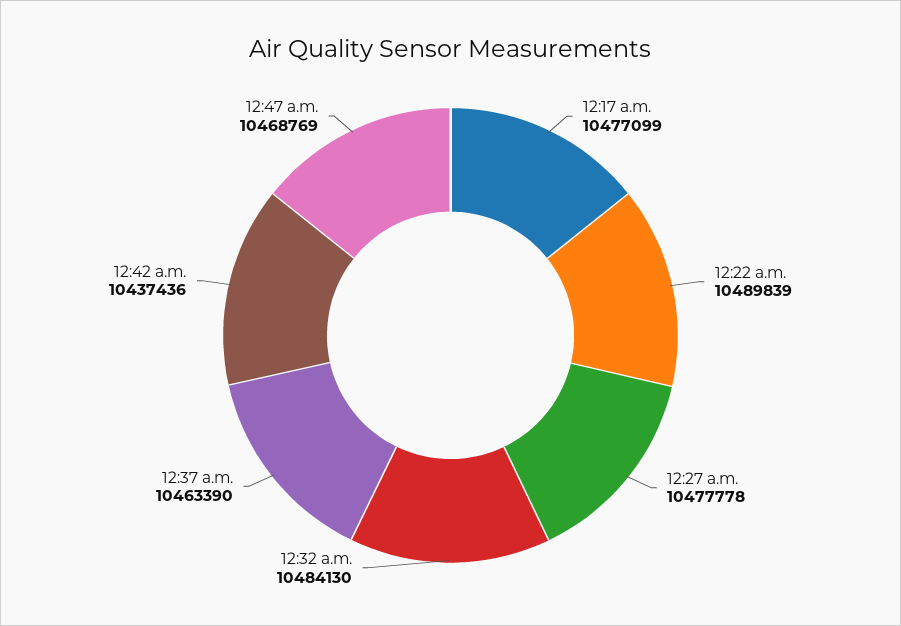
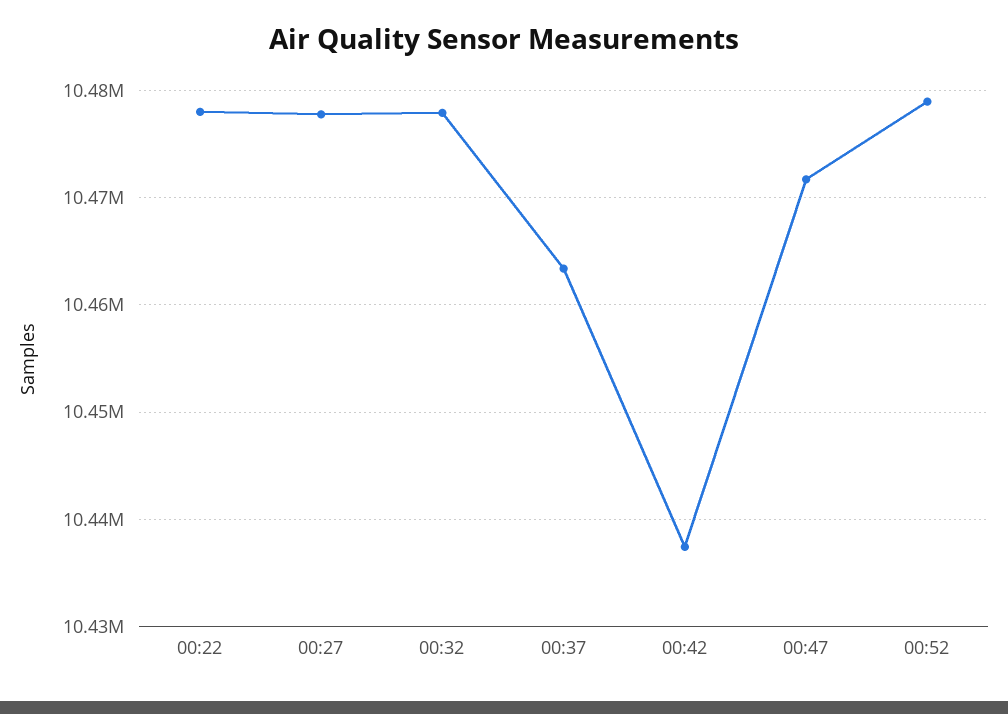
12:17 a.m.: 10477099 -> none
12:22 a.m.: 10489839 -> 10478000
12:32 a.m.: 10484130 -> 10478000
12:47 a.m.: 10468769 -> 10472000
00:52: none -> 10479000

